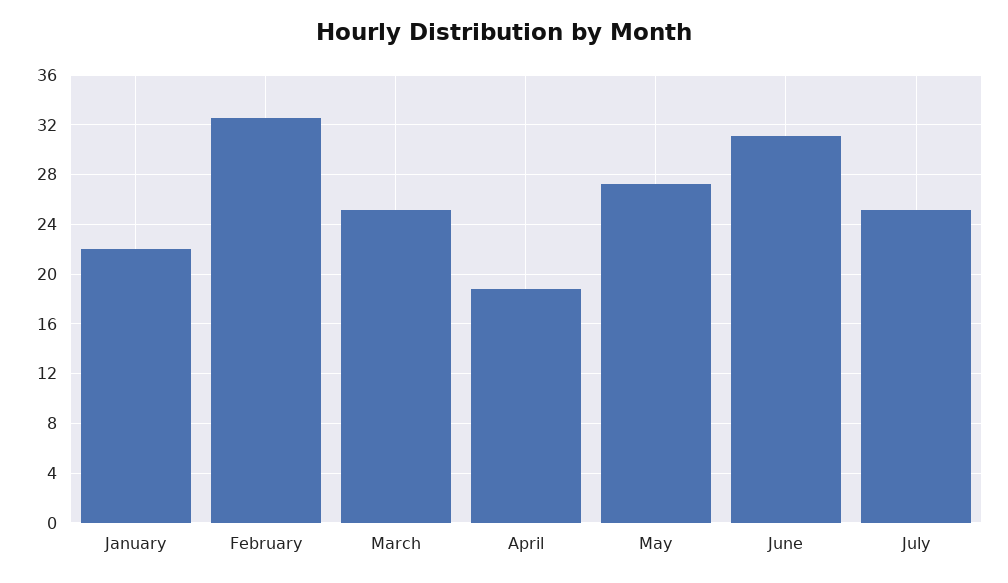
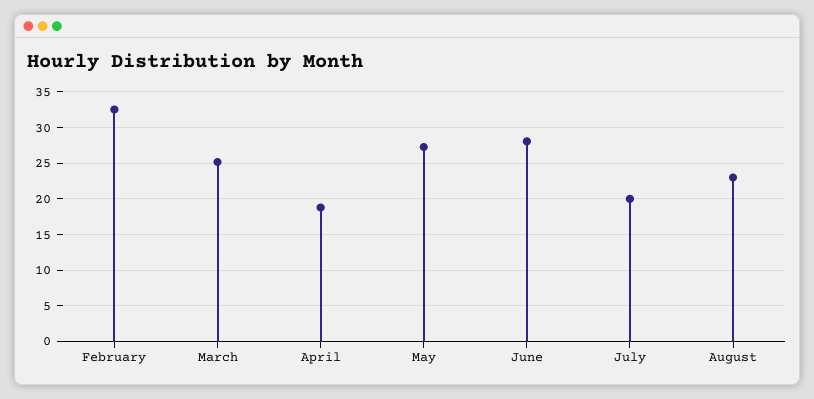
January: 22 -> none
June: 31 -> 28
July: 25 -> 20
August: none -> 23

